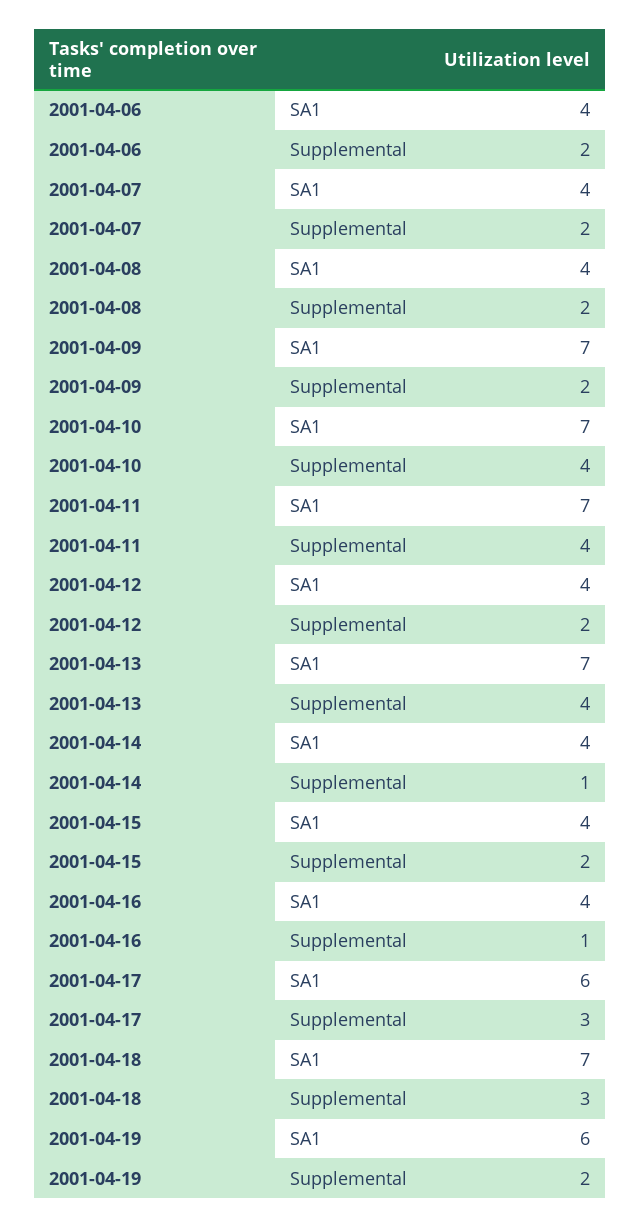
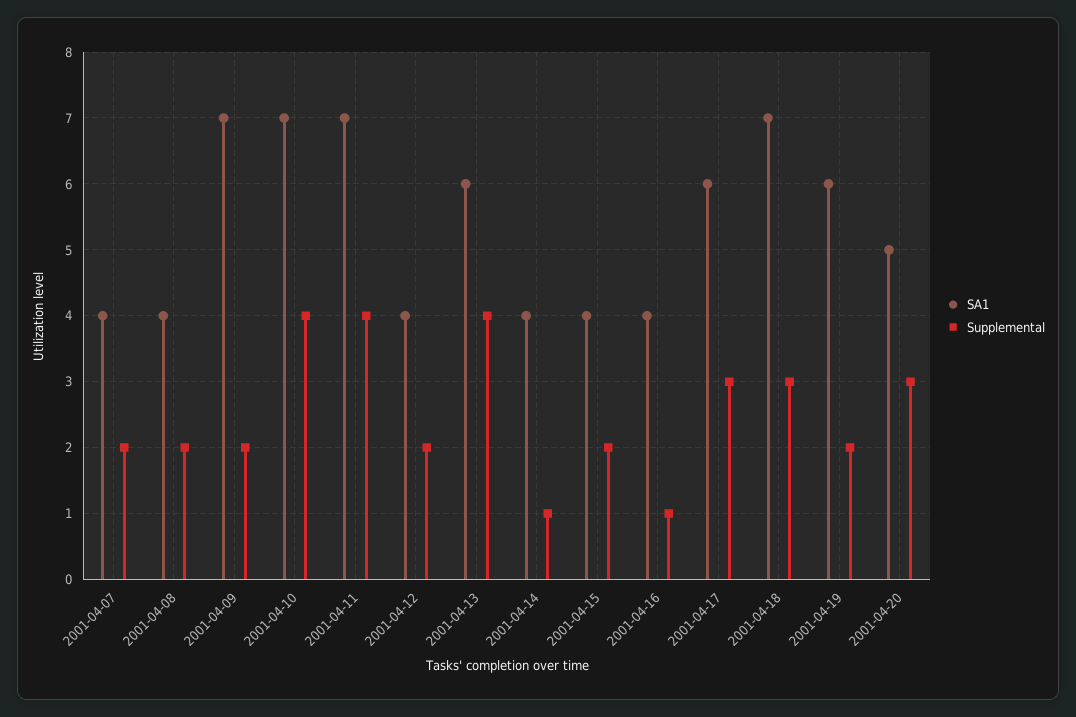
SA1, 2001-04-06: 4 -> none
Supplemental, 2001-04-06: 2 -> none
SA1, 2001-04-13: 7 -> 6
SA1, 2001-04-20: none -> 5
Supplemental, 2001-04-20: none -> 3

